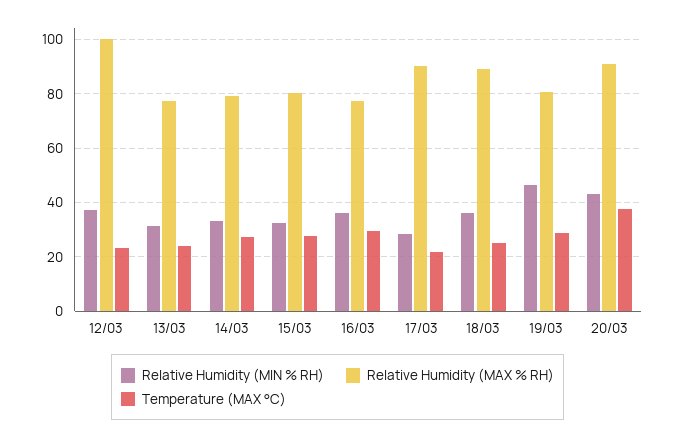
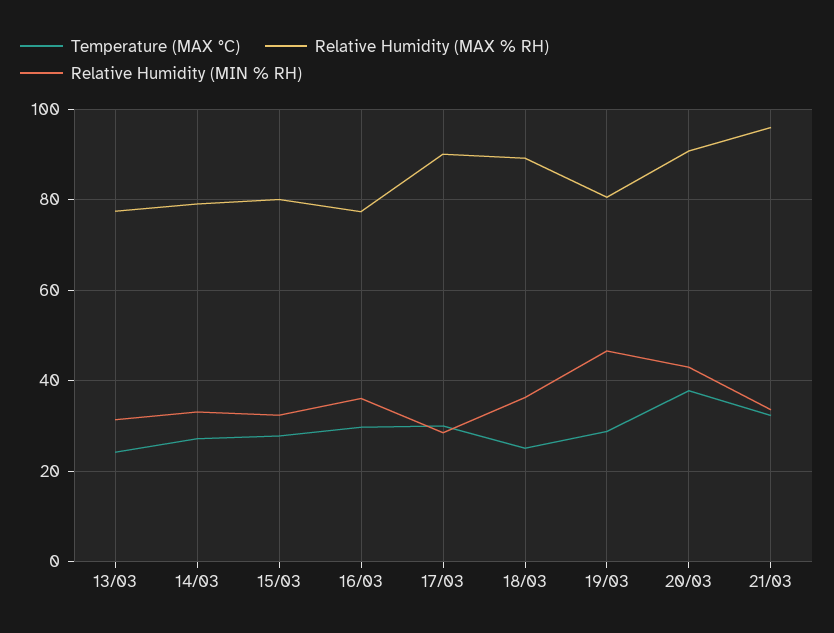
Relative Humidity (MIN % RH), 12/03: 37.5 -> none
Relative Humidity (MAX % RH), 12/03: 100 -> none
Temperature (MAX °C), 12/03: 22.5 -> none
Temperature (MAX °C), 17/03: 22.5 -> 30
Temperature (MAX °C), 21/03: none -> 32
Relative Humidity (MAX % RH), 21/03: none -> 96
Relative Humidity (MIN % RH), 21/03: none -> 34

